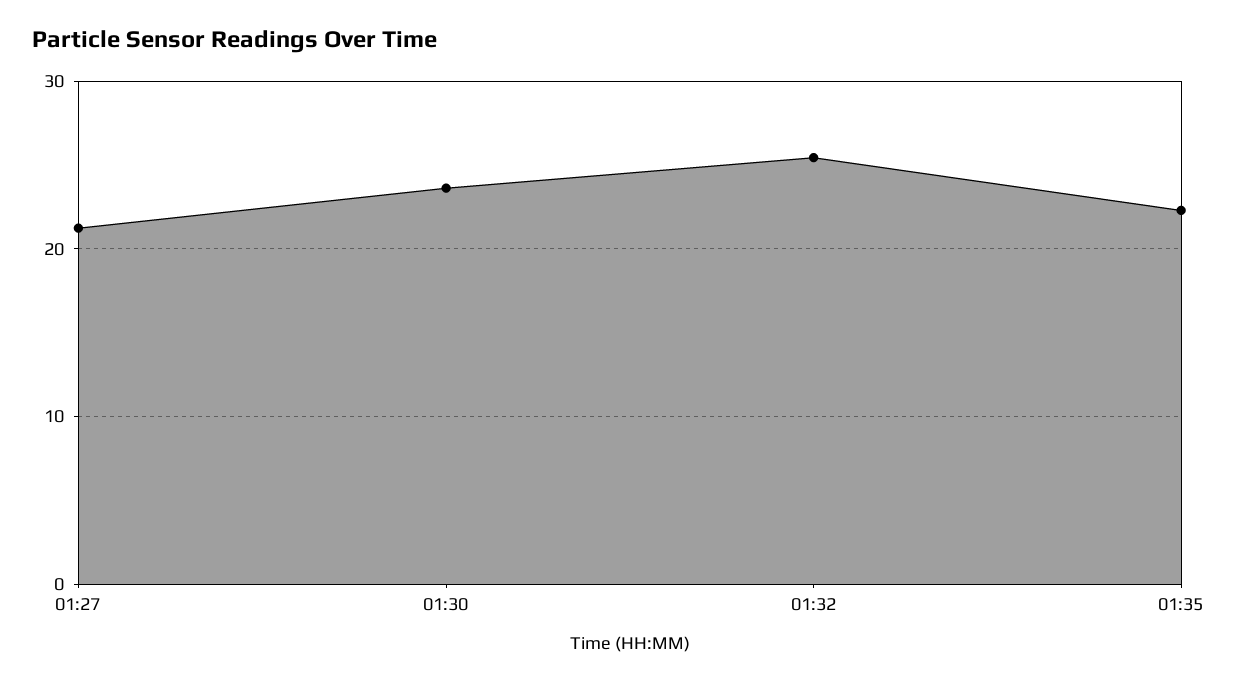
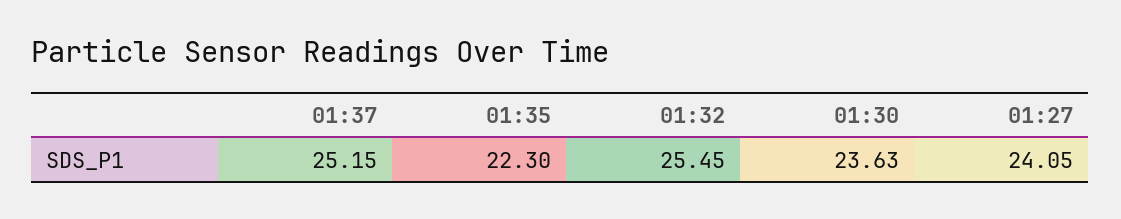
01:27: 21 -> 24.05
01:37: none -> 25.15

